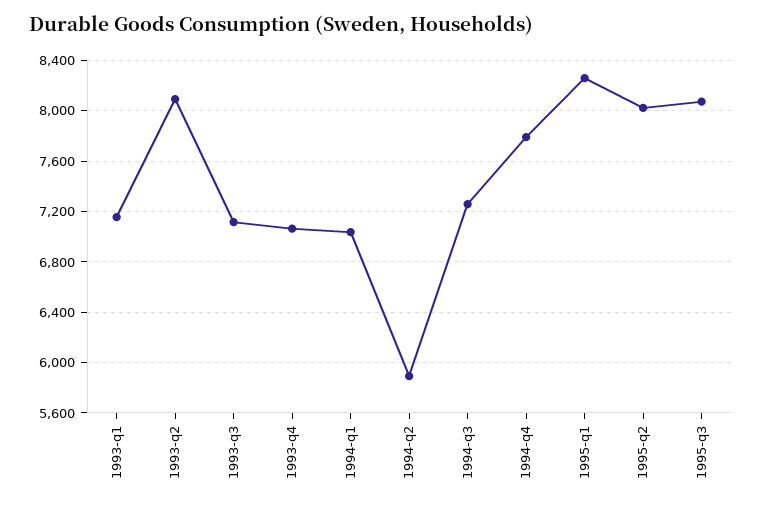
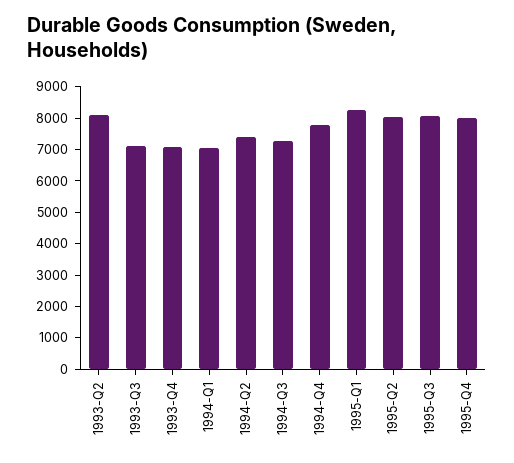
1993-q1: 7150 -> none
1994-q2: 5900 -> 7500
1995-Q4: none -> 8000

